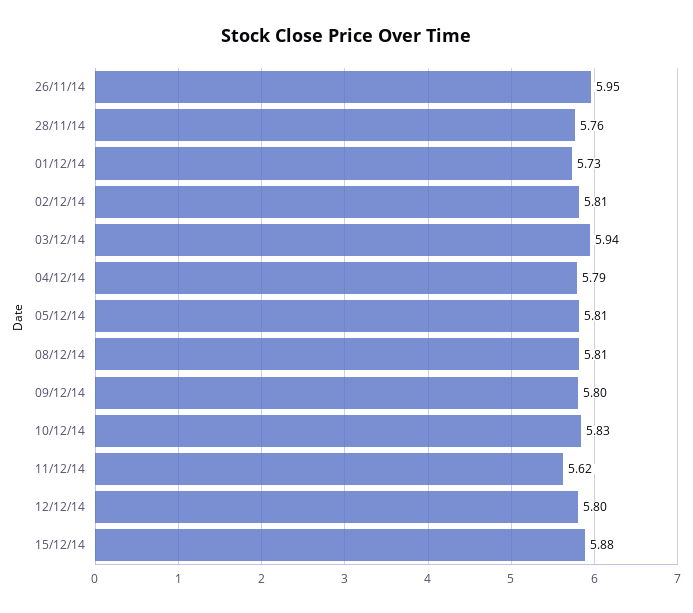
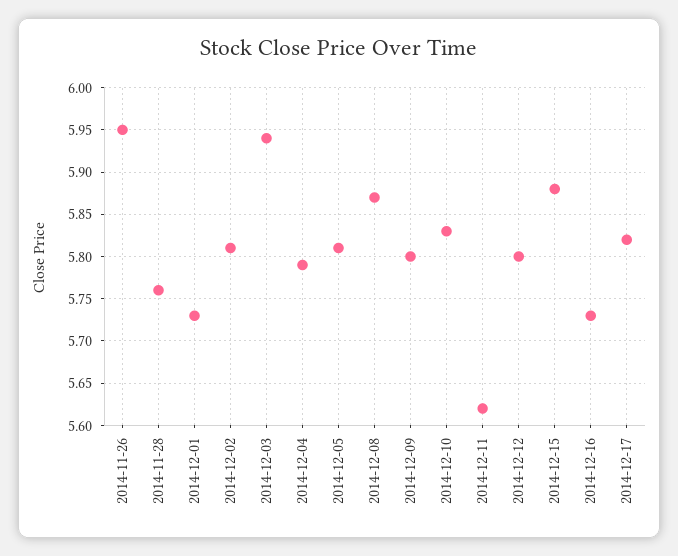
08/12/14: 5.81 -> 5.87
2014-12-16: none -> 5.73
2014-12-17: none -> 5.82

